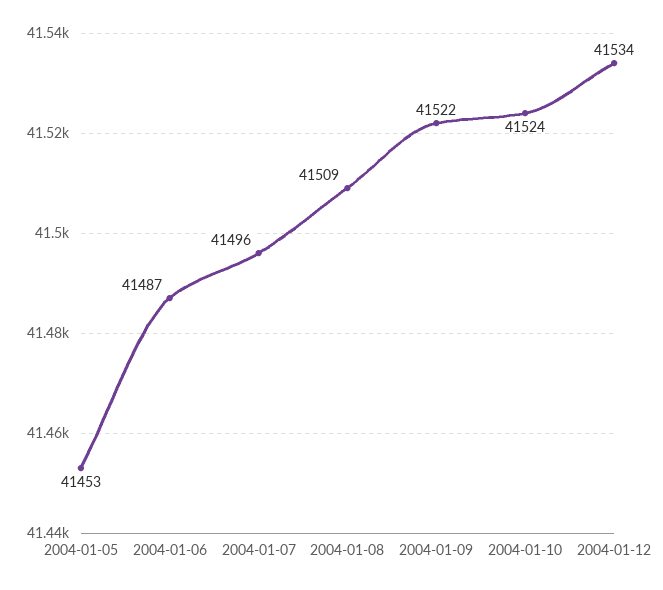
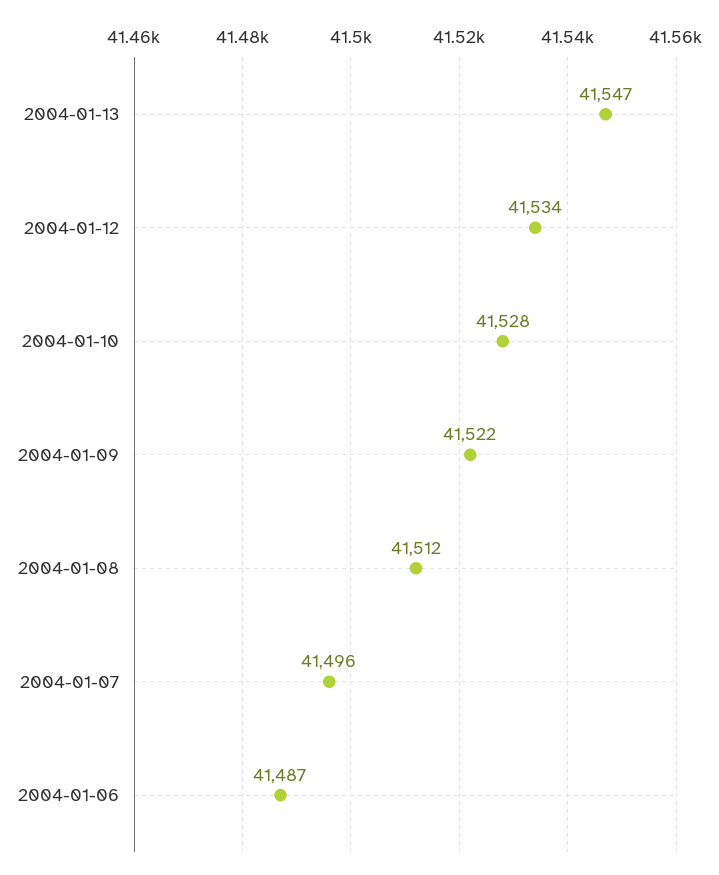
2004-01-05: 41453 -> none
2004-01-08: 41509 -> 41512
2004-01-10: 41524 -> 41528
2004-01-13: none -> 41547

